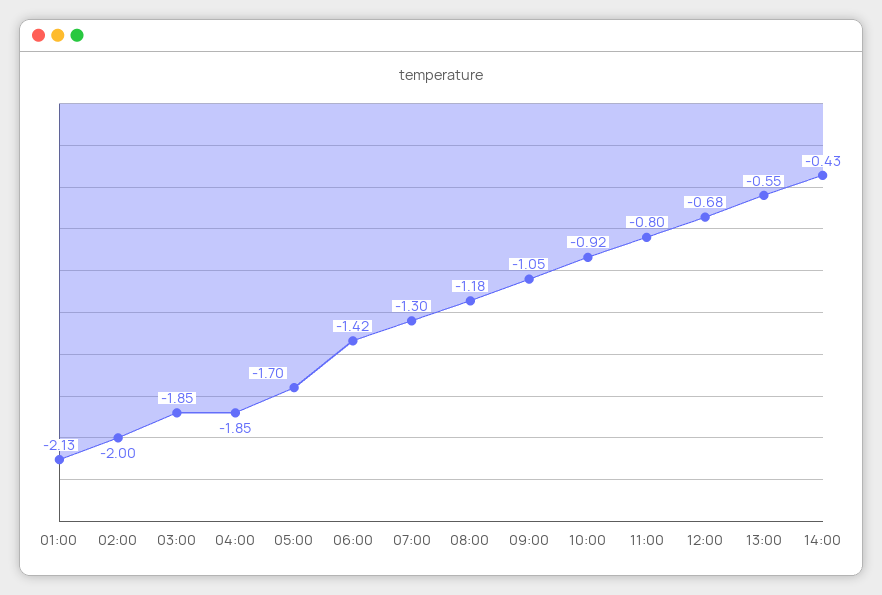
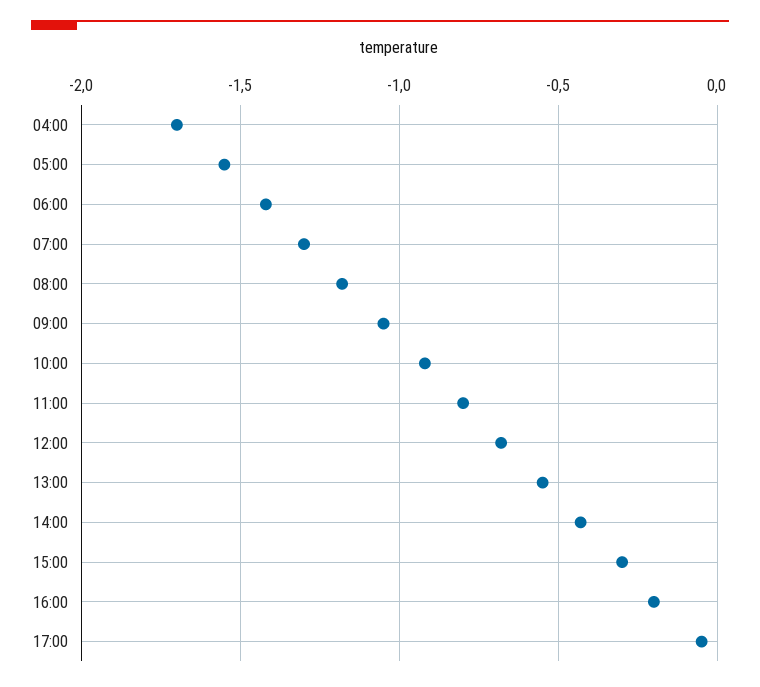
01:00: -2.13 -> none
02:00: -2 -> none
03:00: -1.85 -> none
04:00: -1.85 -> -1.7
05:00: -1.7 -> -1.55
15:00: none -> -0.3
16:00: none -> -0.2
17:00: none -> -0.05

